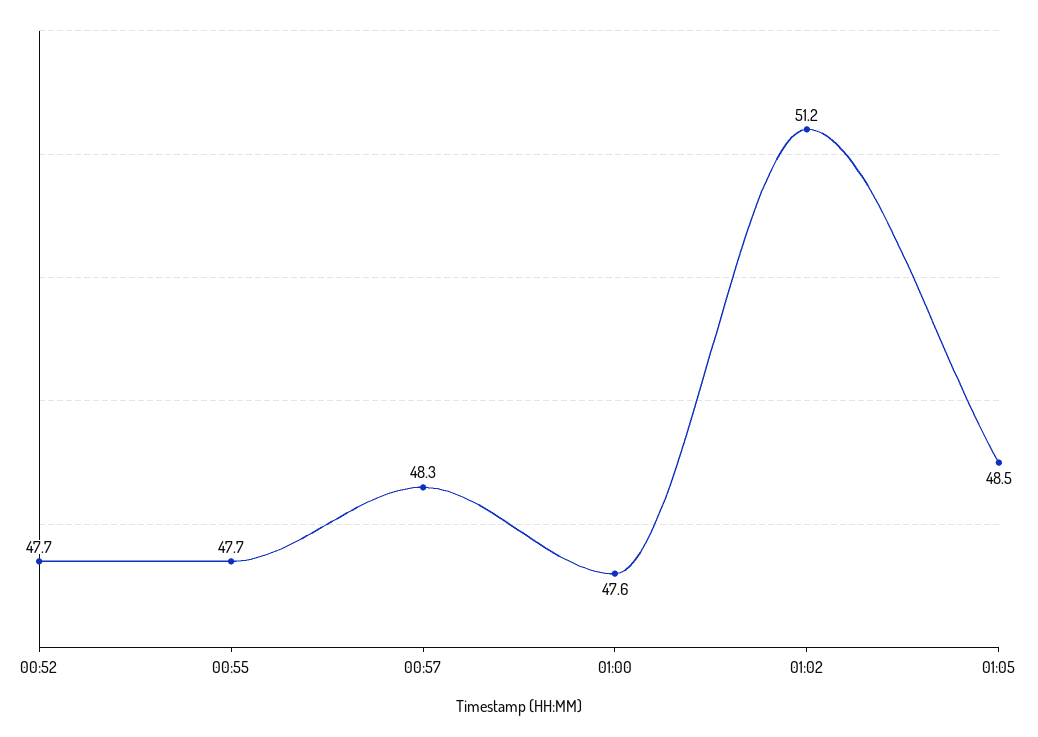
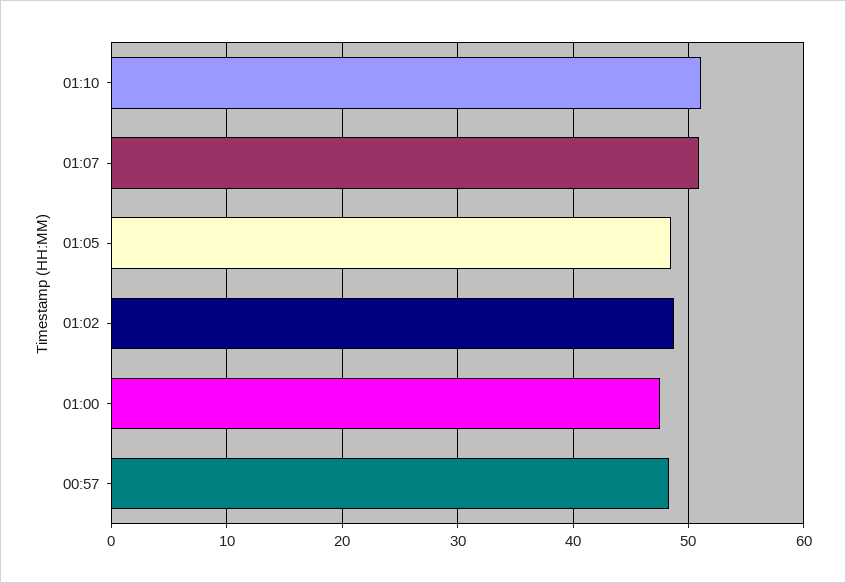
00:52: 47.7 -> none
00:55: 47.7 -> none
01:02: 51.2 -> 49
01:10: none -> 51
01:07: none -> 51

